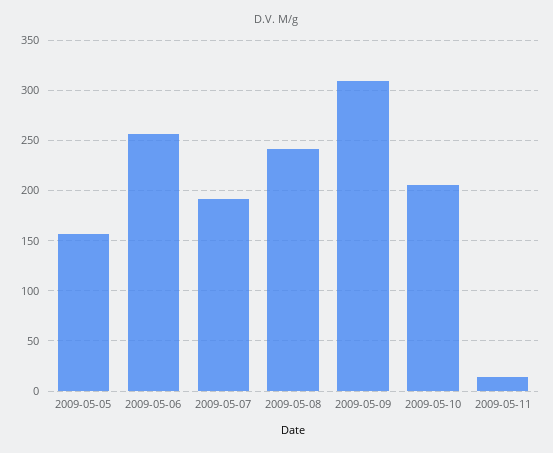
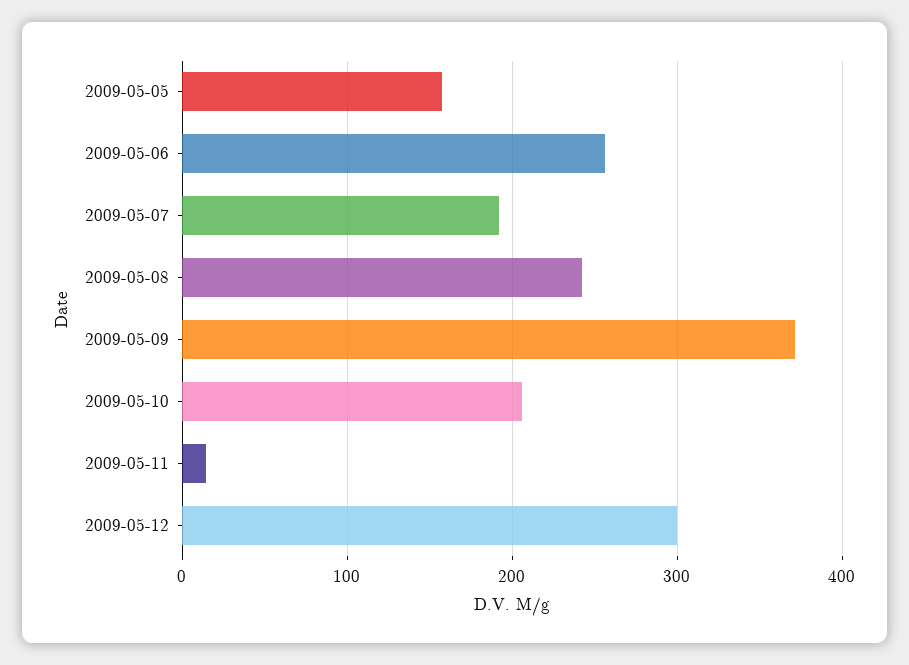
2009-05-09: 310 -> 370
2009-05-12: none -> 300

